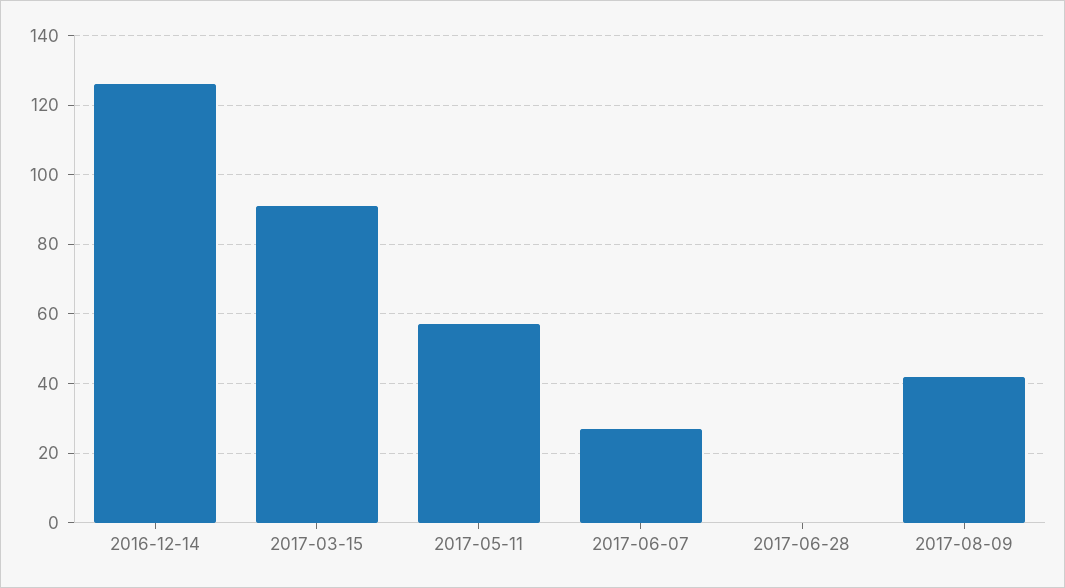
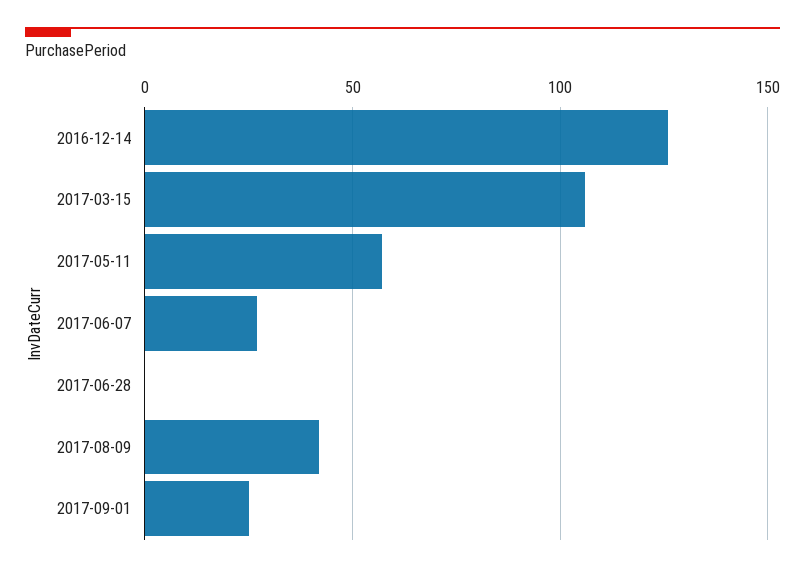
2017-03-15: 90 -> 105
2017-09-01: none -> 25

